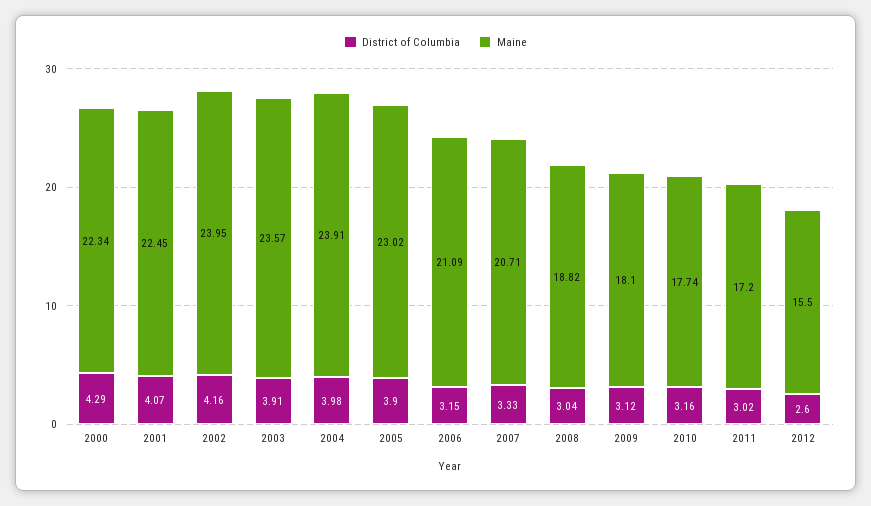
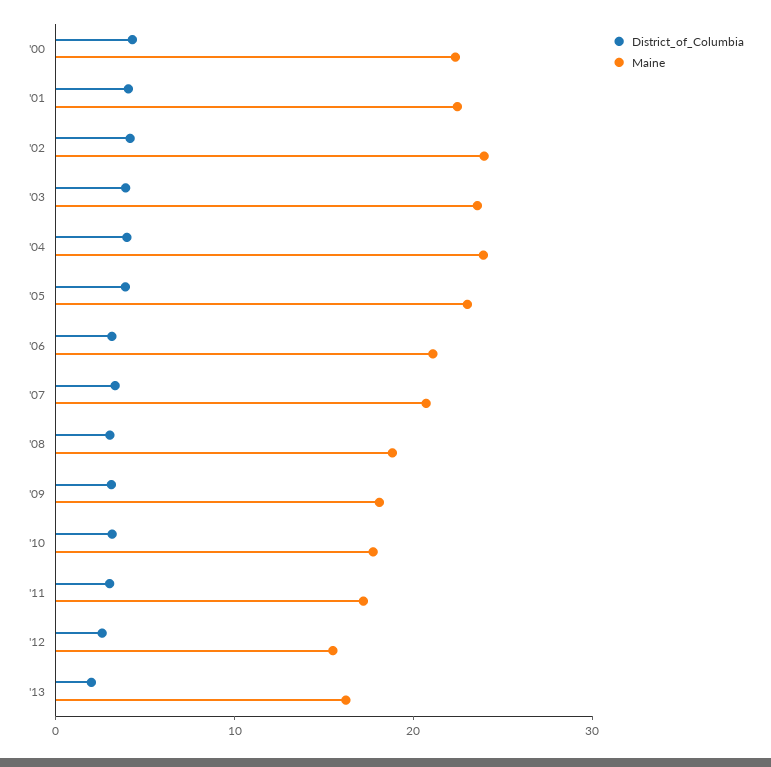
District of Columbia, '13: none -> 2
Maine, '13: none -> 16

